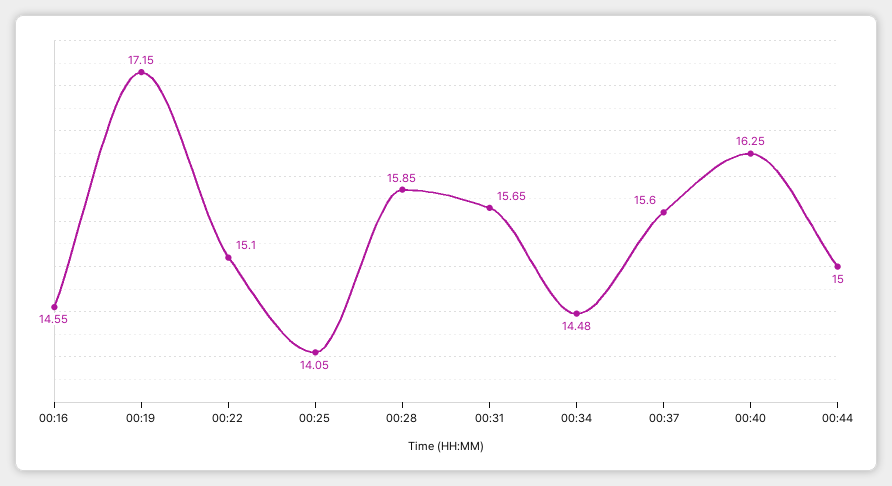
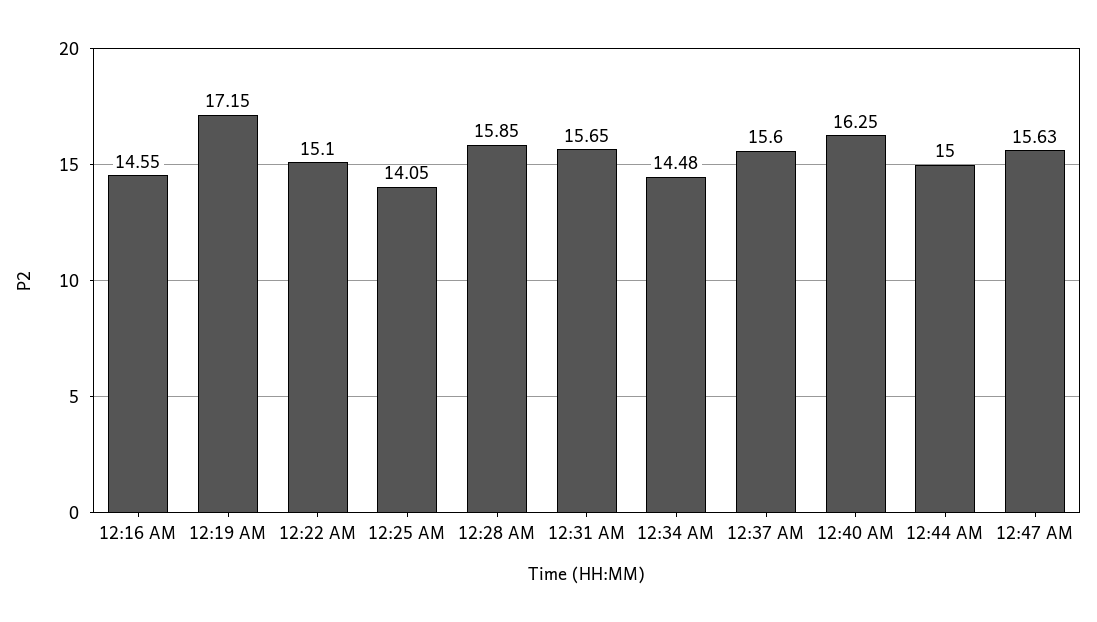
12:47 AM: none -> 15.63

